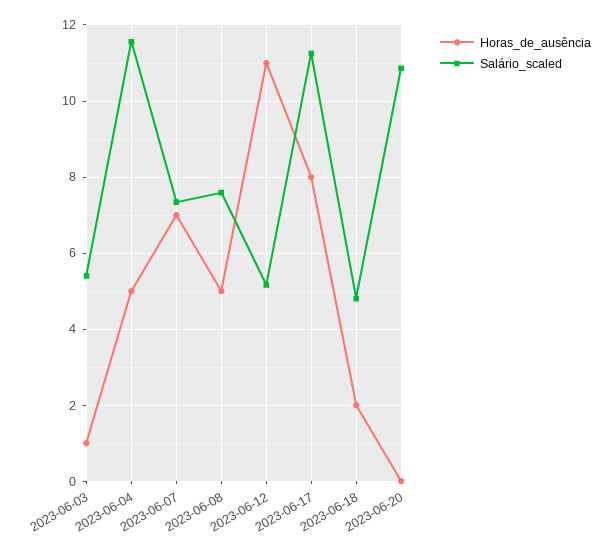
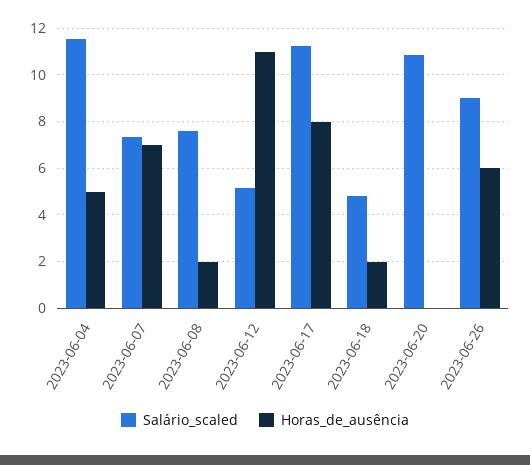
Horas_de_ausência, 2023-06-03: 1 -> none
Salário_scaled, 2023-06-03: 5.4 -> none
Horas_de_ausência, 2023-06-08: 5 -> 2
Salário_scaled, 2023-06-26: none -> 9
Horas_de_ausência, 2023-06-26: none -> 6

